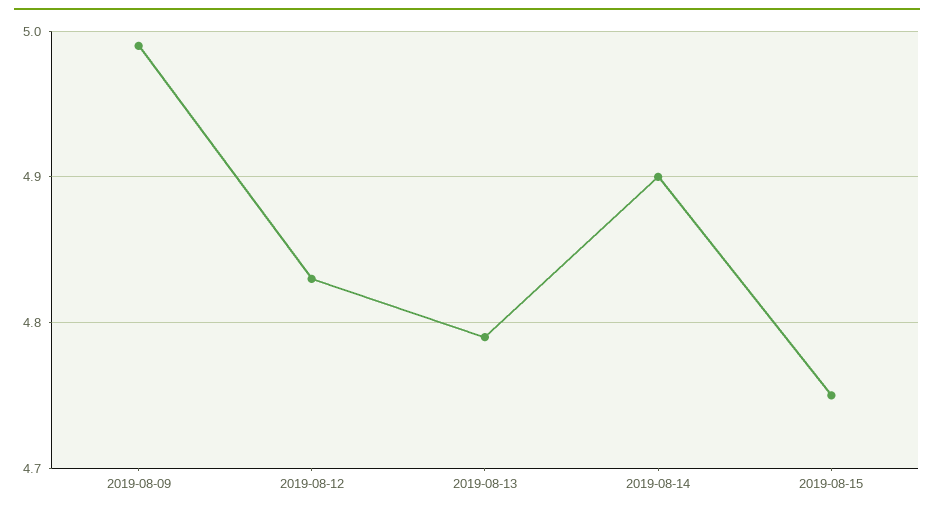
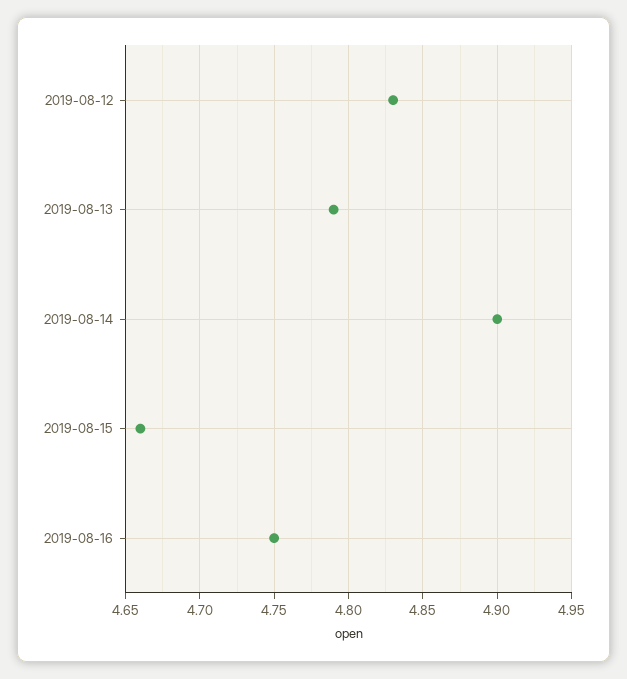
2019-08-09: 4.99 -> none
2019-08-15: 4.75 -> 4.66
2019-08-16: none -> 4.75

